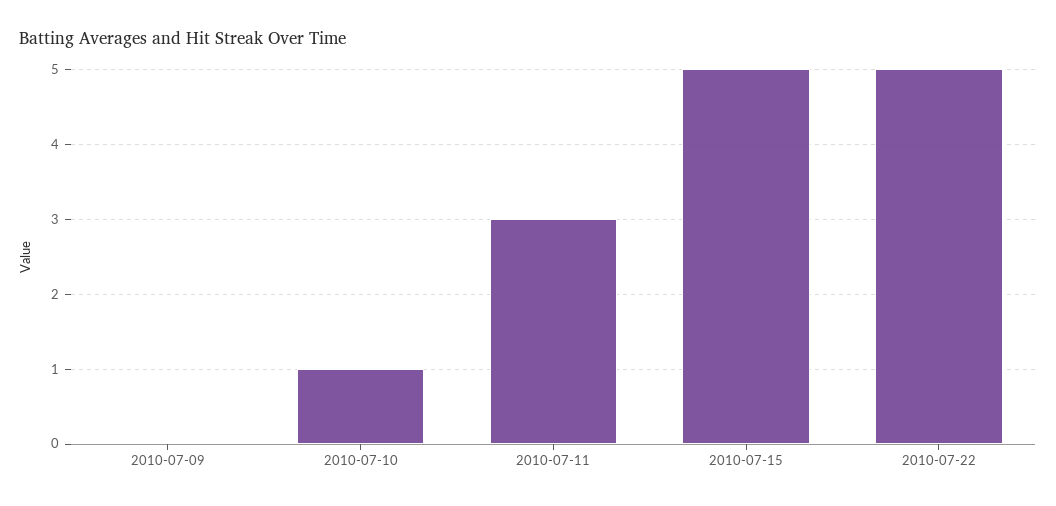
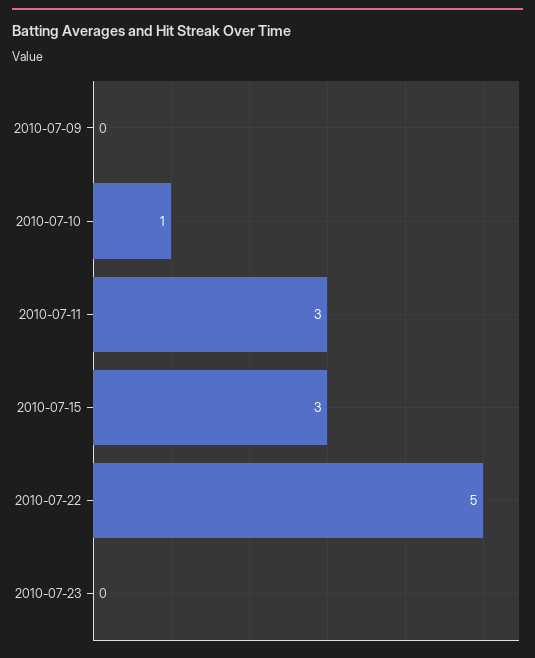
2010-07-15: 5 -> 3
2010-07-23: none -> 0

